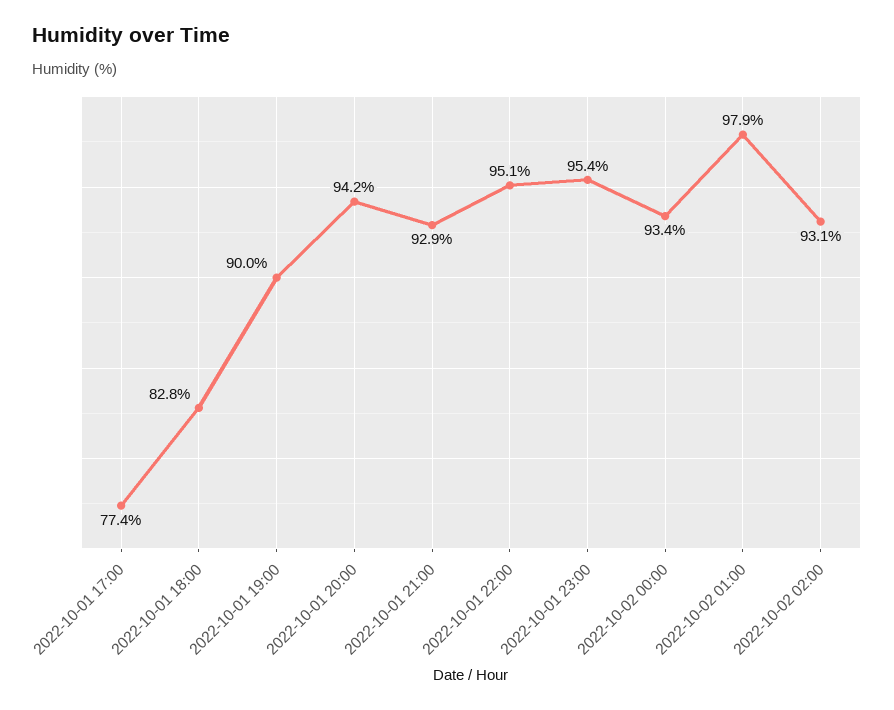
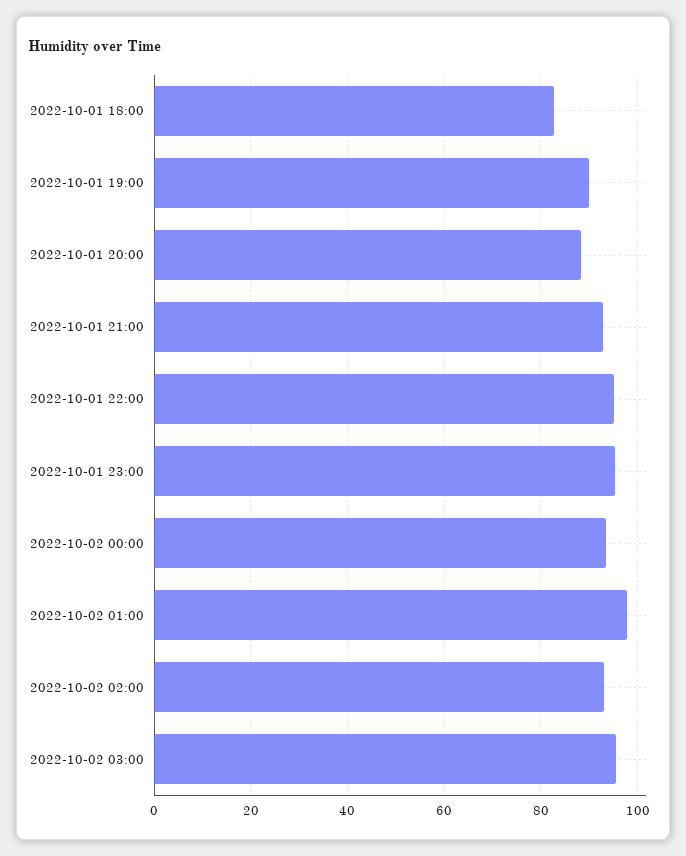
2022-10-01 17:00: 77.4 -> none
2022-10-01 20:00: 94.2 -> 88
2022-10-02 03:00: none -> 96

